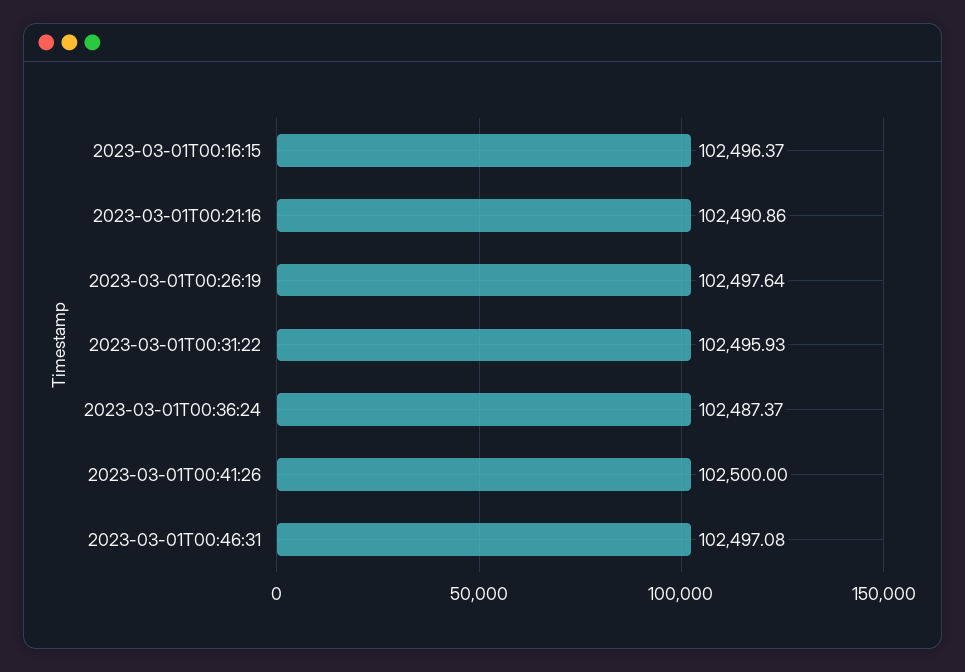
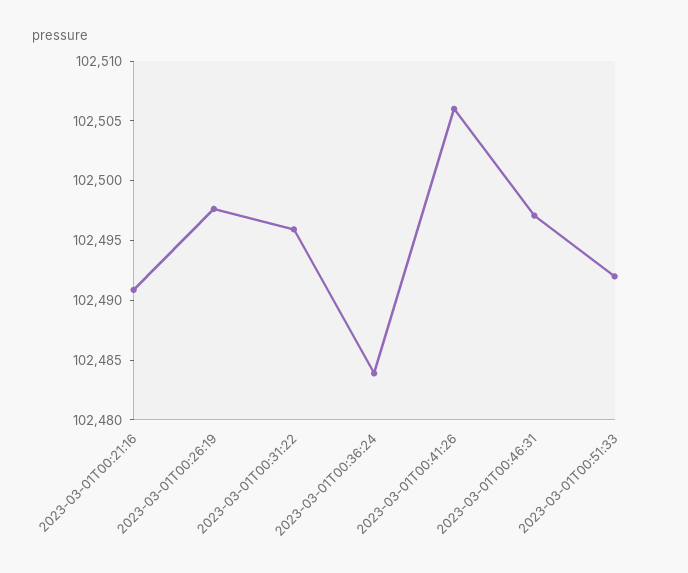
2023-03-01T00:16:15: 102496.37 -> none
2023-03-01T00:36:24: 102487.37 -> 102484
2023-03-01T00:41:26: 102500 -> 102506
2023-03-01T00:51:33: none -> 102492

